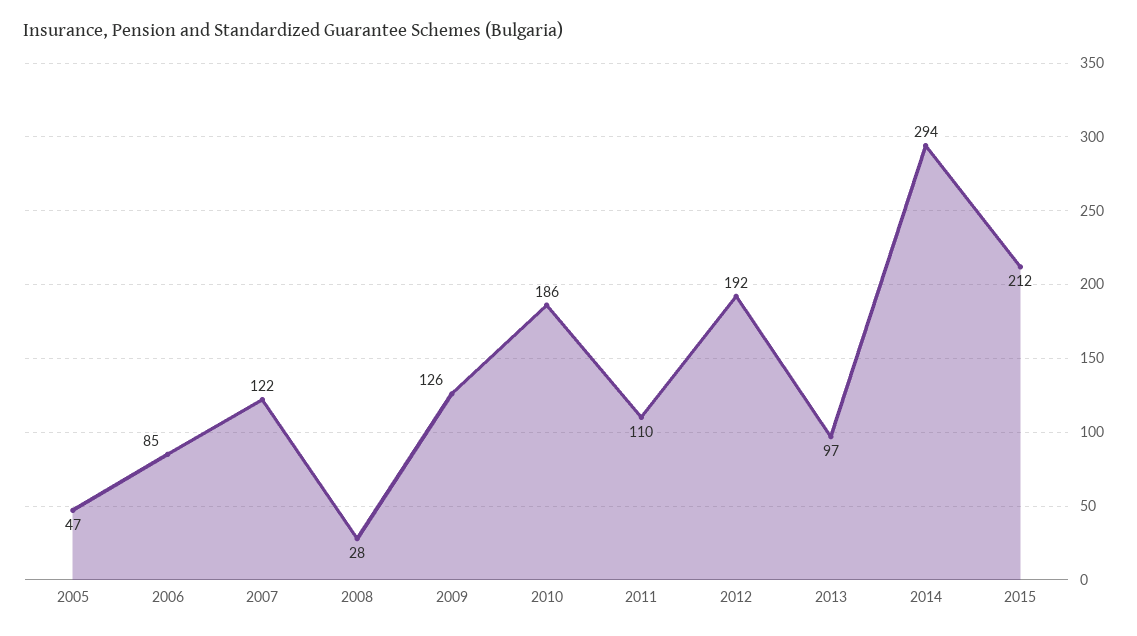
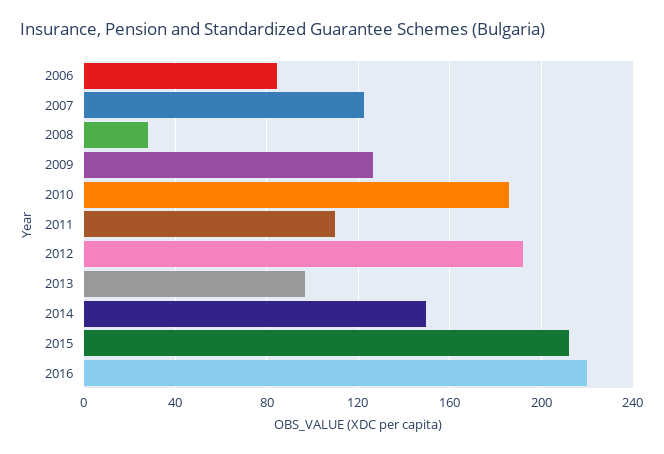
2005: 47 -> none
2014: 294 -> 150
2016: none -> 220

